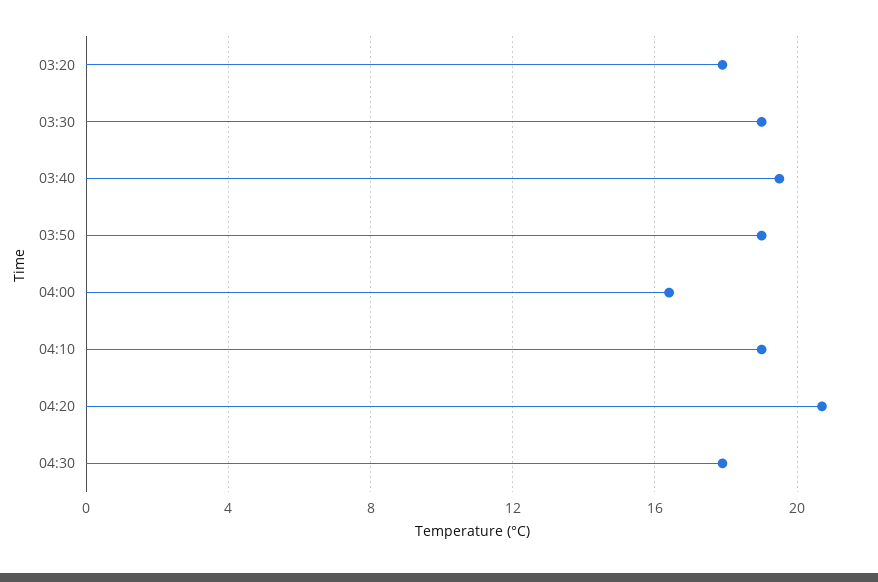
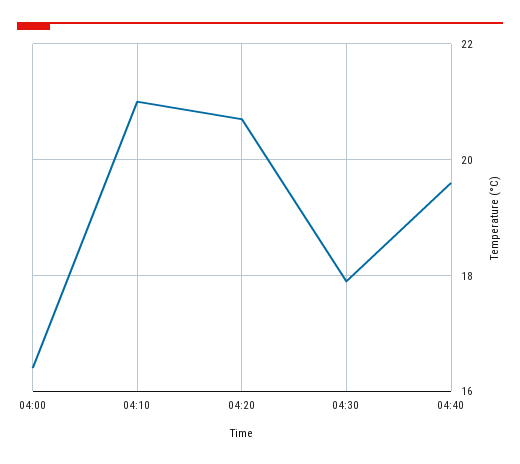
03:20: 18 -> none
03:30: 19 -> none
03:40: 19.5 -> none
03:50: 19 -> none
04:10: 19 -> 21
04:40: none -> 19.5

